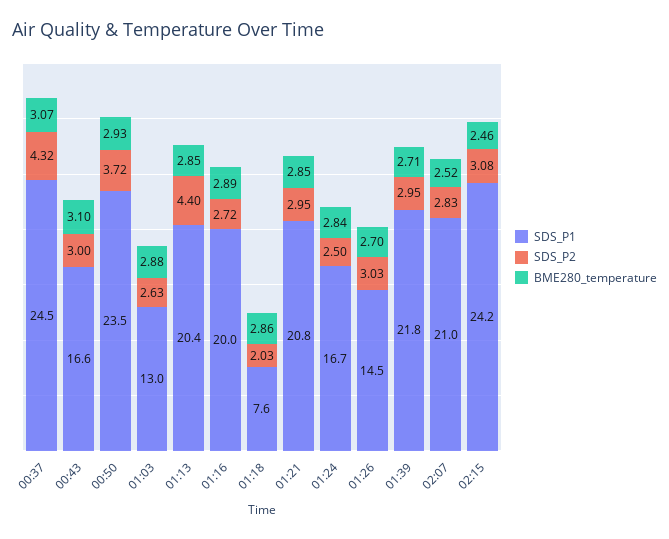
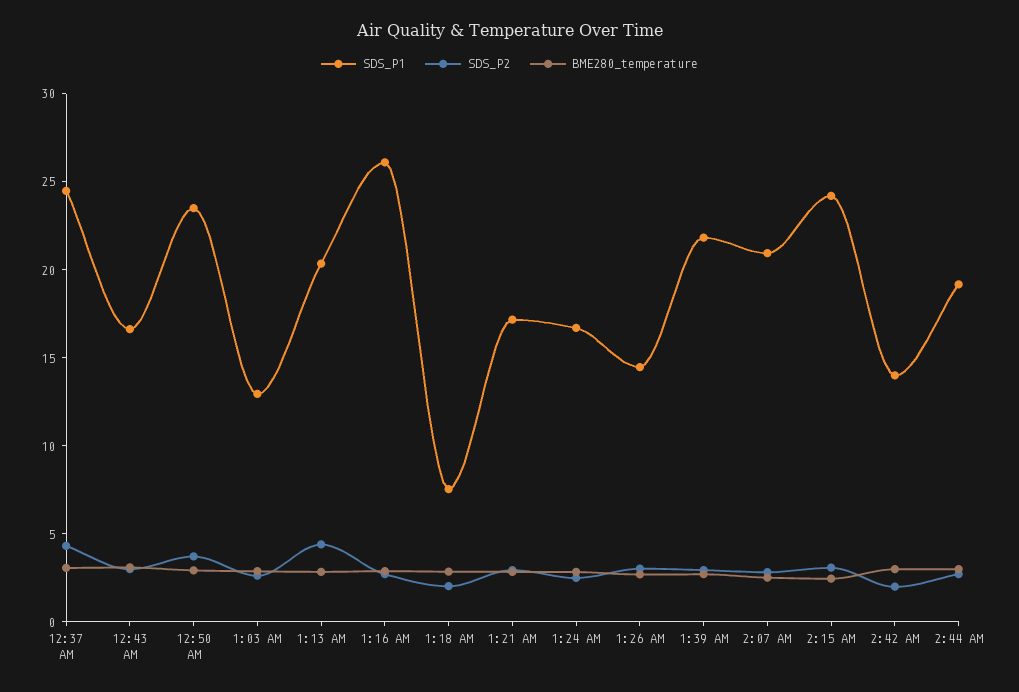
SDS_P1, 01:16: 20 -> 26
SDS_P1, 01:21: 20.8 -> 17
SDS_P1, 2:42 AM: none -> 14
SDS_P2, 2:42 AM: none -> 2
BME280_temperature, 2:42 AM: none -> 3
SDS_P1, 2:44 AM: none -> 19
SDS_P2, 2:44 AM: none -> 3
BME280_temperature, 2:44 AM: none -> 3

